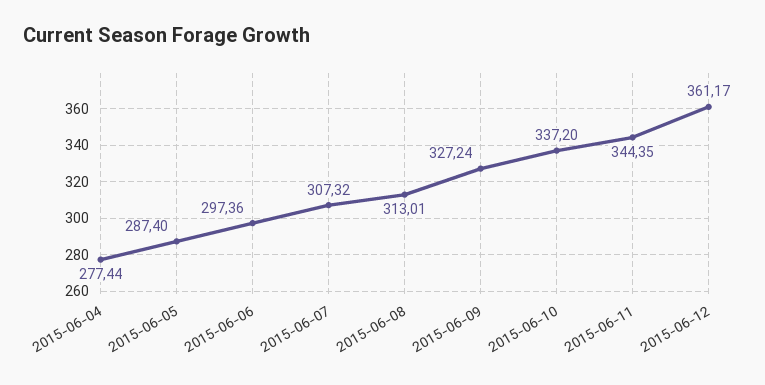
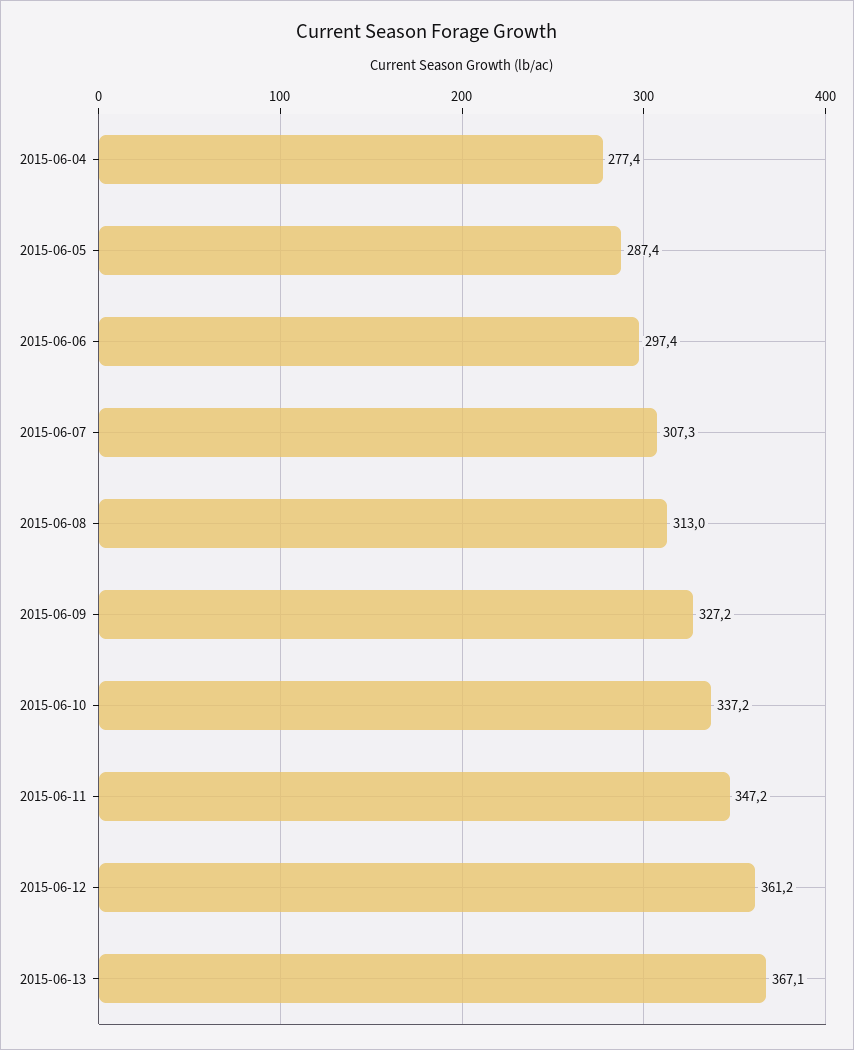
2015-06-11: 344.35 -> 347.2
2015-06-13: none -> 367.1

